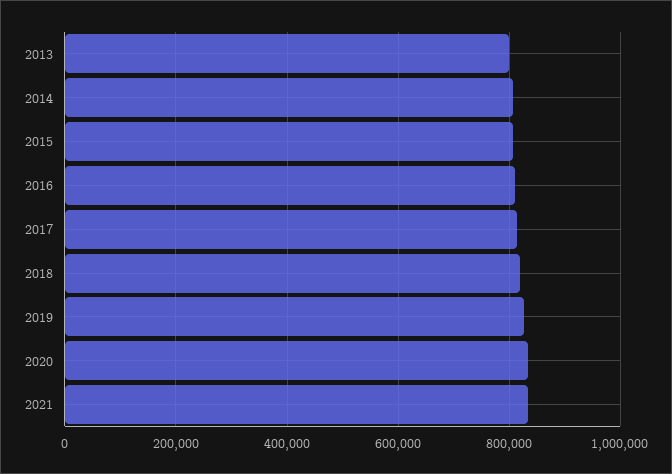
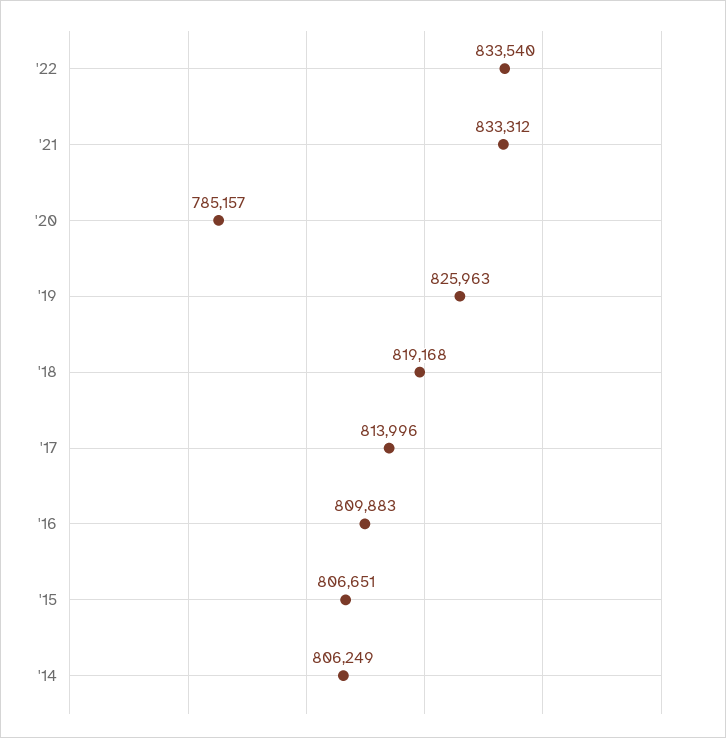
2013: 800000 -> none
2020: 840000 -> 785157
'22: none -> 833540

